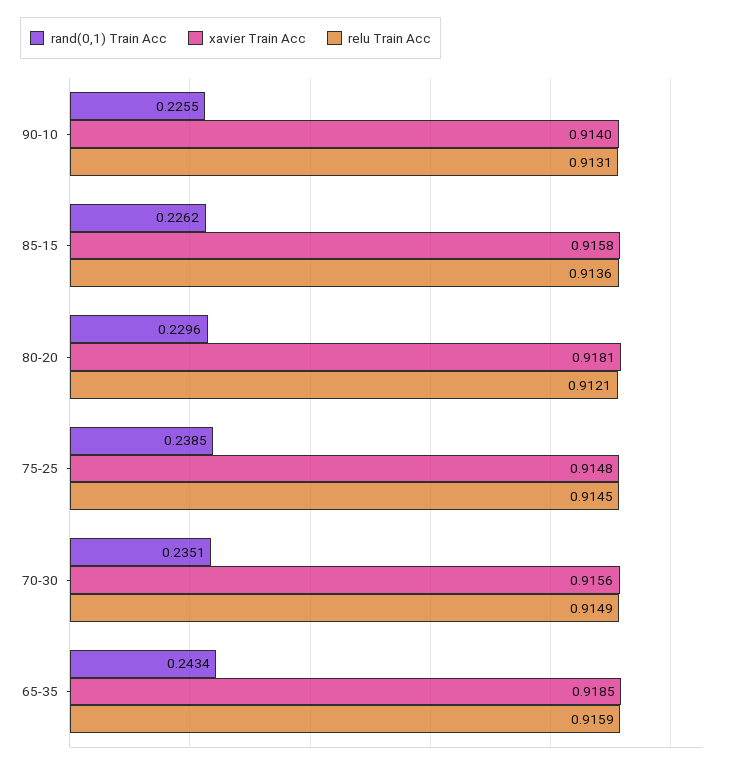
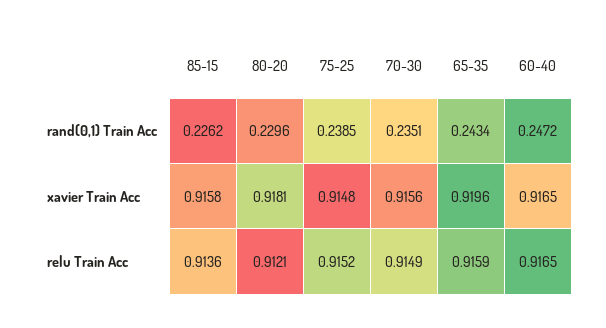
rand(0,1) Train Acc, 90-10: 0.2255 -> none
xavier Train Acc, 90-10: 0.914 -> none
relu Train Acc, 90-10: 0.9131 -> none
relu Train Acc, 75-25: 0.9145 -> 0.9152
xavier Train Acc, 65-35: 0.9185 -> 0.9196
rand(0,1) Train Acc, 60-40: none -> 0.2472
xavier Train Acc, 60-40: none -> 0.9165
relu Train Acc, 60-40: none -> 0.9165

